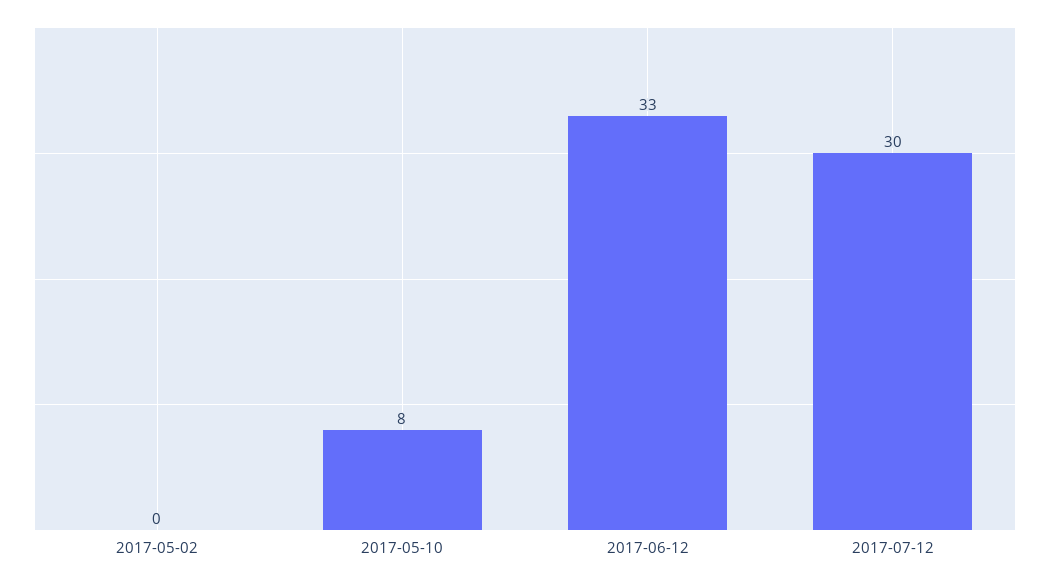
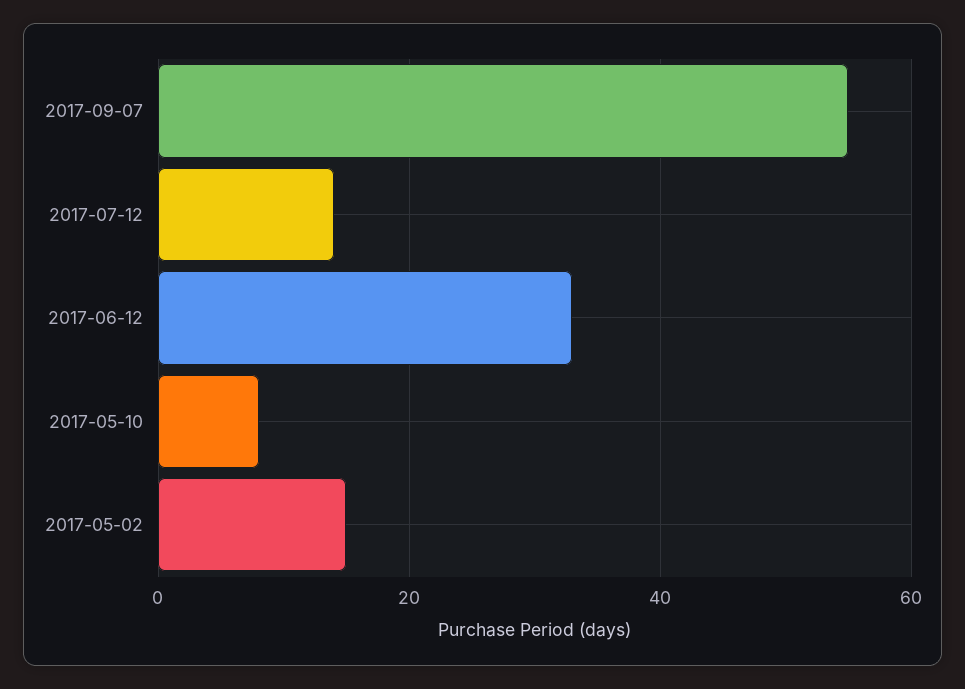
2017-05-02: 0 -> 15
2017-07-12: 30 -> 15
2017-09-07: none -> 55

